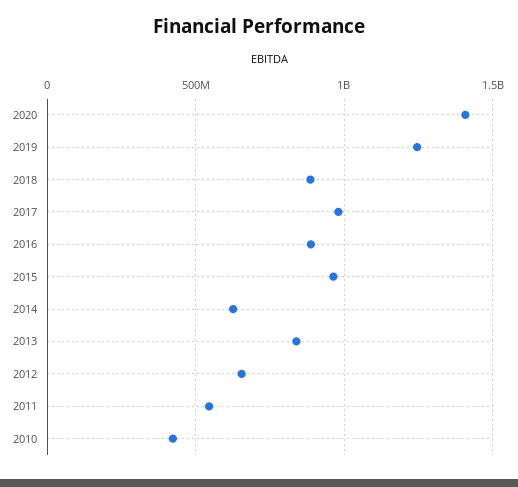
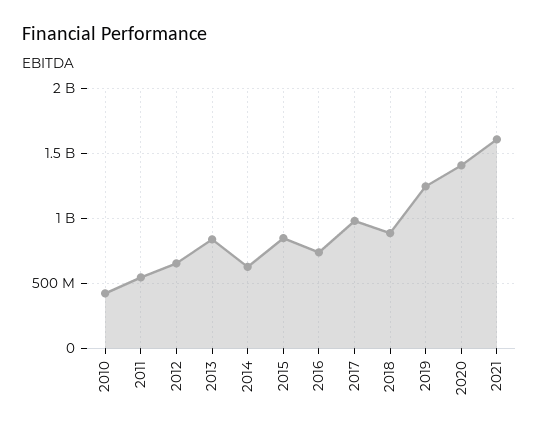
2016: 900000000 -> 750000000
2015: 950000000 -> 850000000
2021: none -> 1600000000

